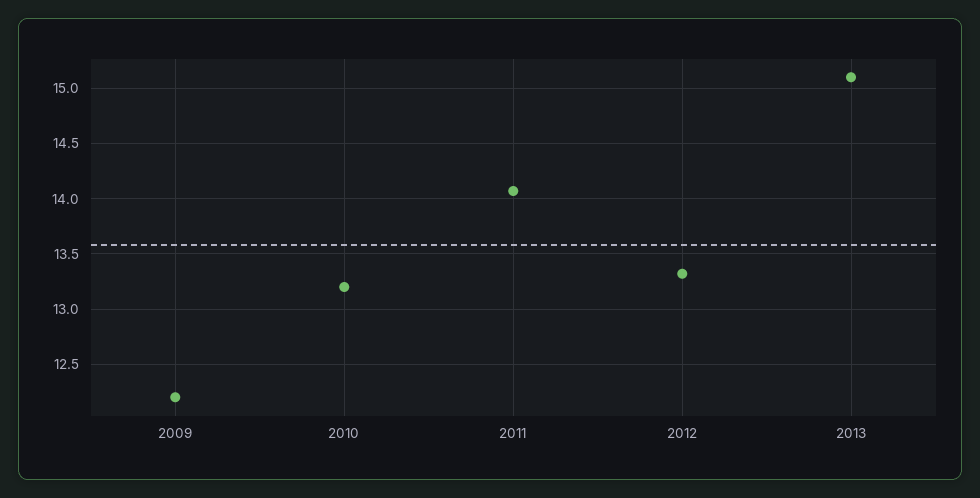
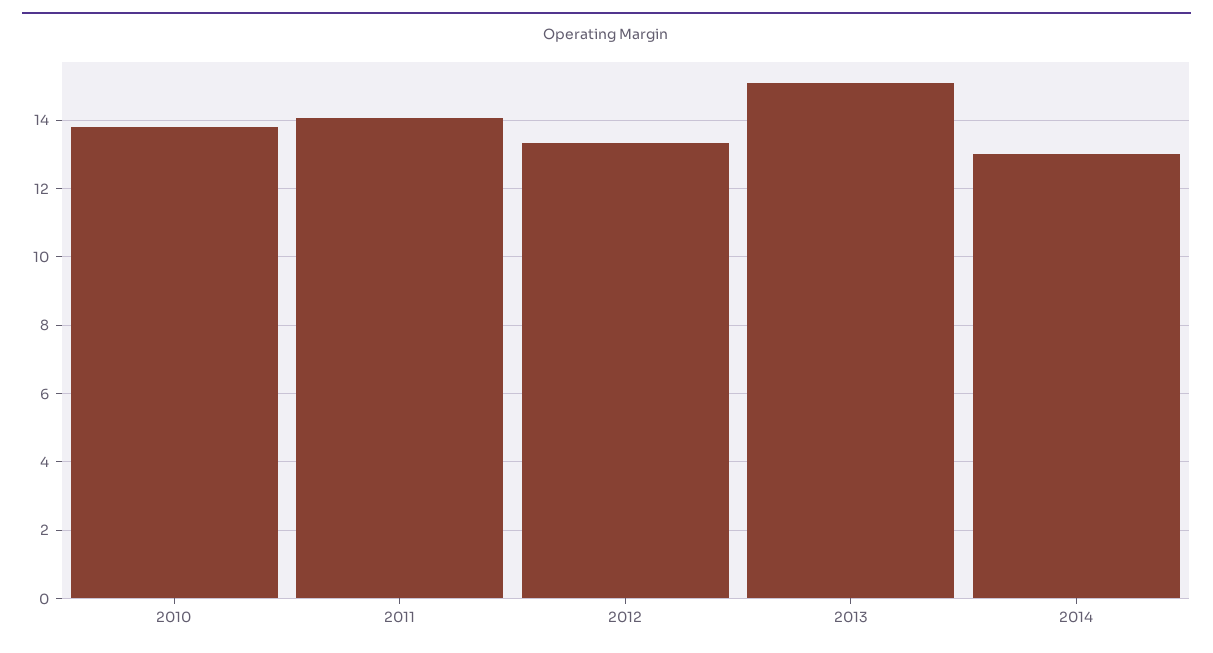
2009: 12.2 -> none
2010: 13.2 -> 13.8
2014: none -> 13

